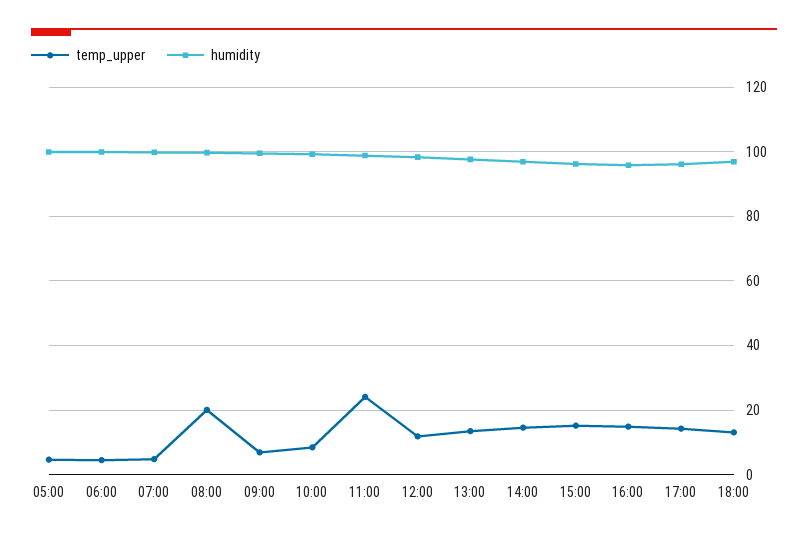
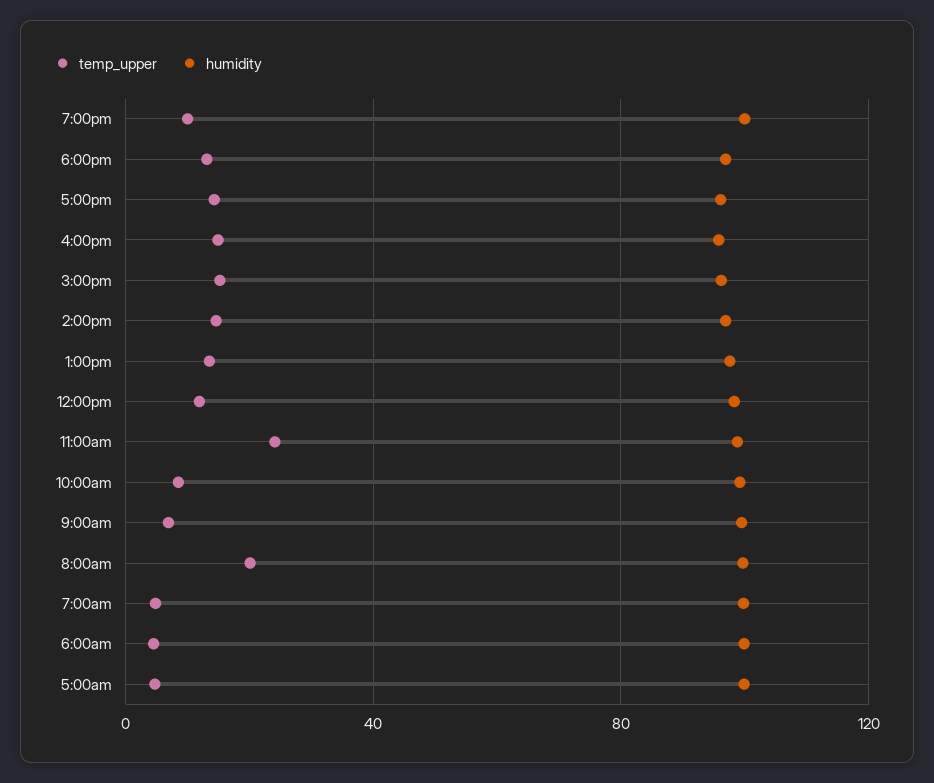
temp_upper, 7:00pm: none -> 10
humidity, 7:00pm: none -> 100

